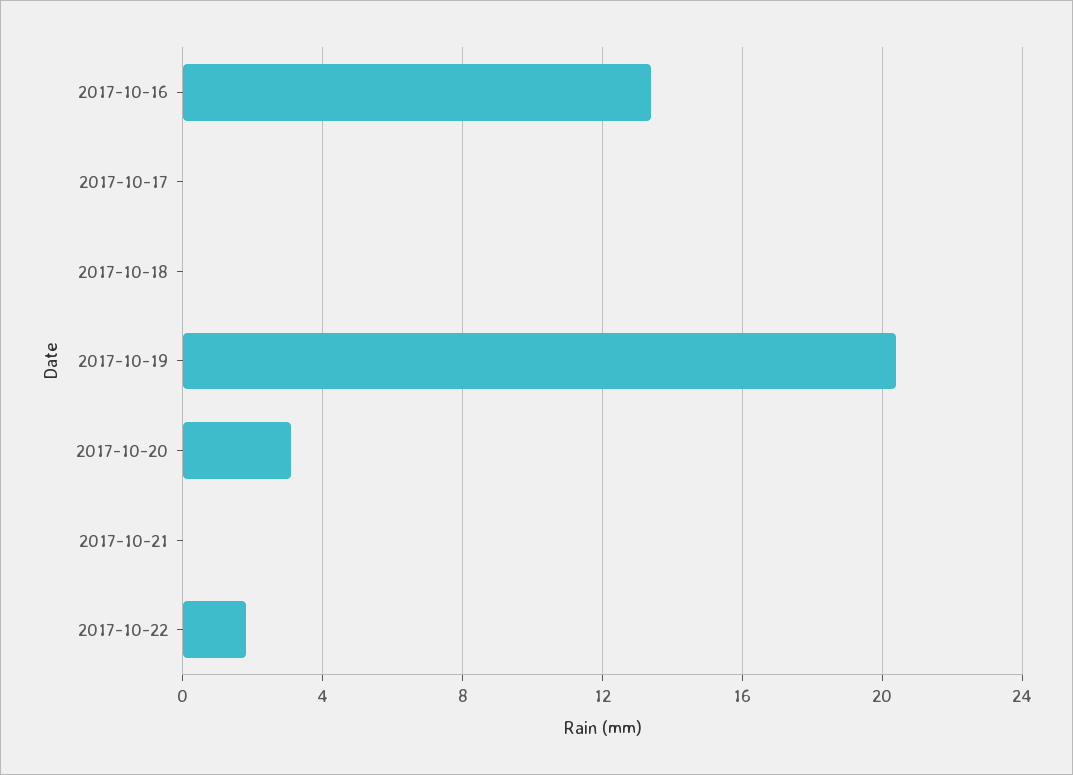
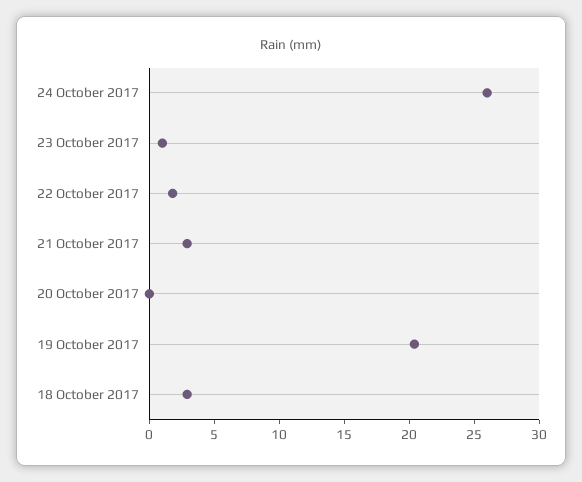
2017-10-16: 13.5 -> none
2017-10-17: 0 -> none
2017-10-18: 0 -> 3
2017-10-20: 3 -> 0
2017-10-21: 0 -> 3
24 October 2017: none -> 26
23 October 2017: none -> 1

